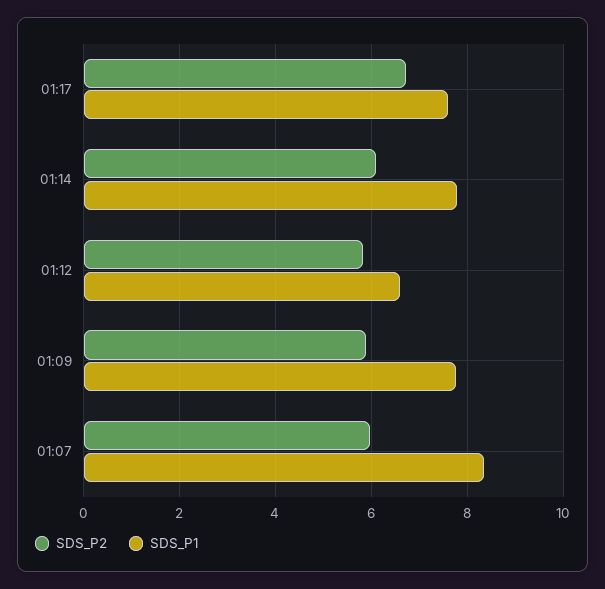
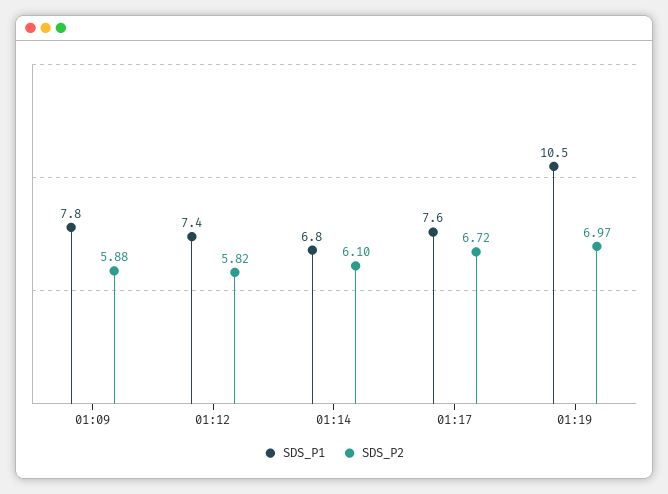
SDS_P1, 01:14: 7.8 -> 6.8
SDS_P1, 01:12: 6.6 -> 7.4
SDS_P2, 01:07: 6 -> none
SDS_P1, 01:07: 8.4 -> none
SDS_P1, 01:19: none -> 10.5
SDS_P2, 01:19: none -> 6.97

